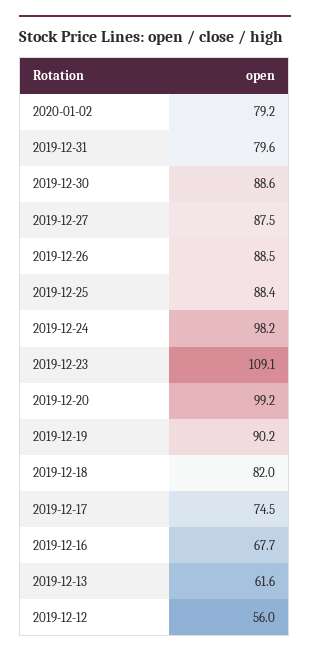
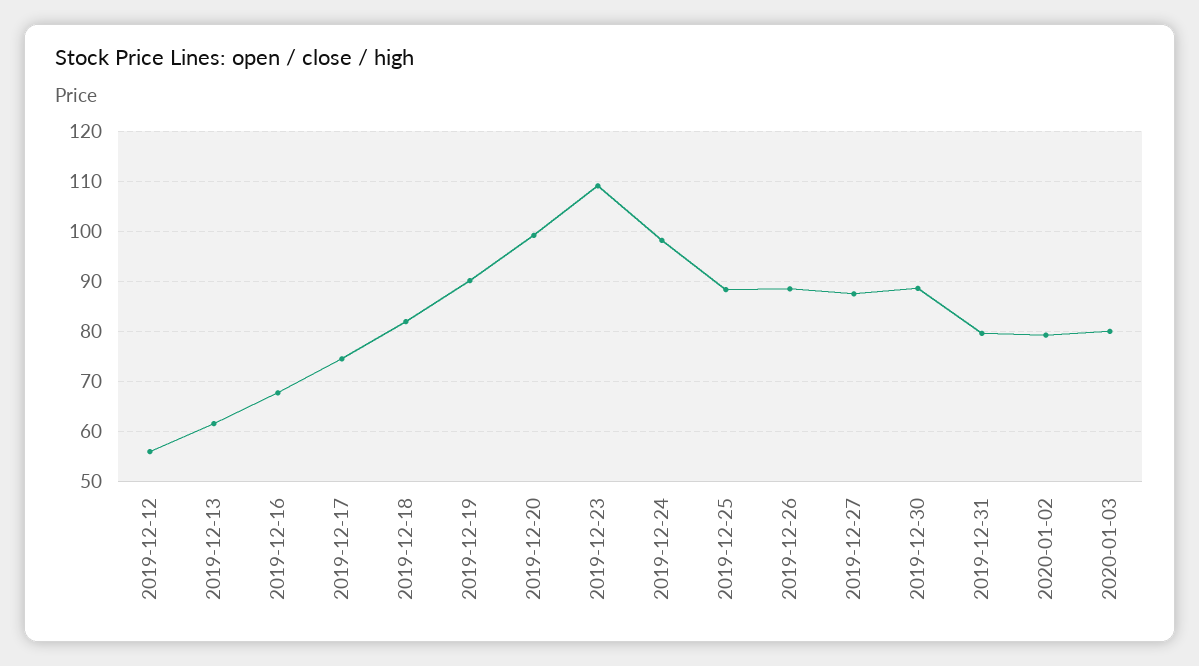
2020-01-03: none -> 80

